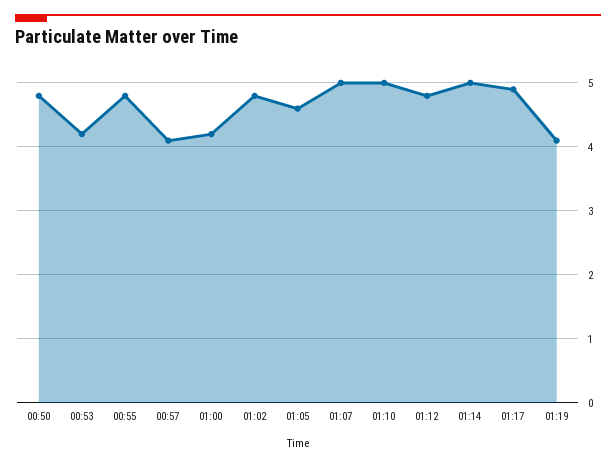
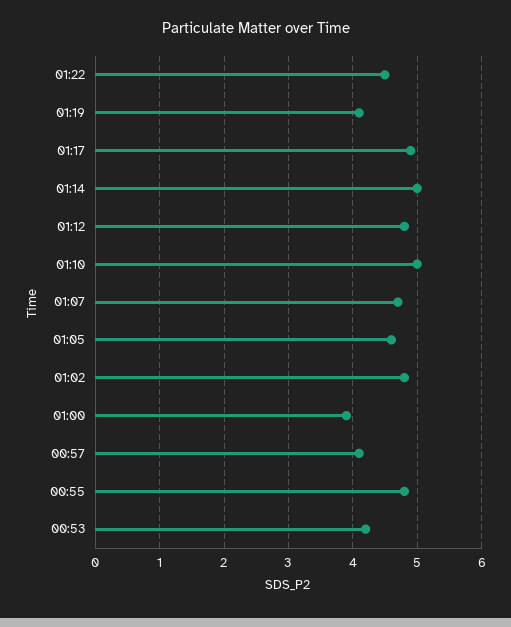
00:50: 4.8 -> none
01:00: 4.2 -> 3.9
01:07: 5 -> 4.7
01:22: none -> 4.5

